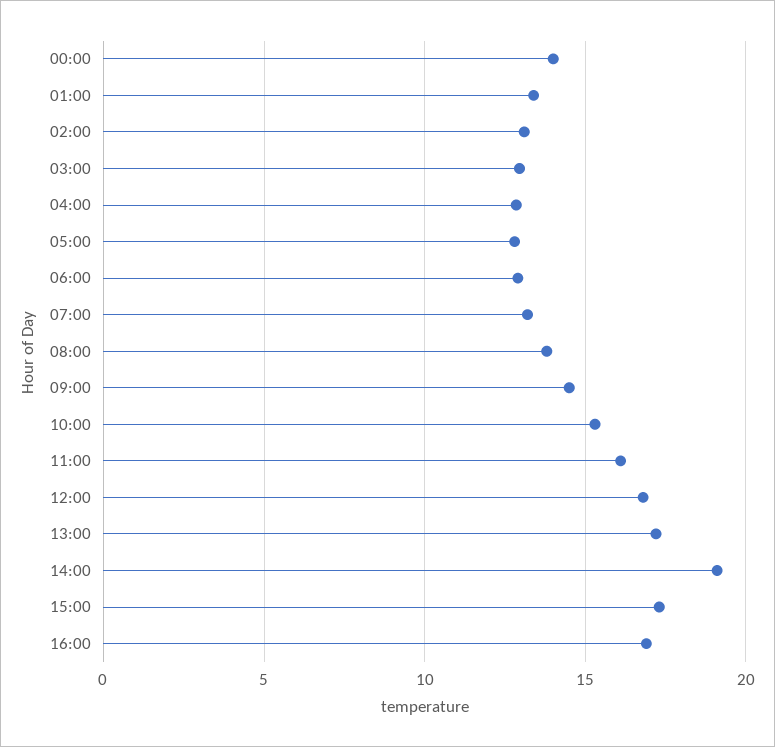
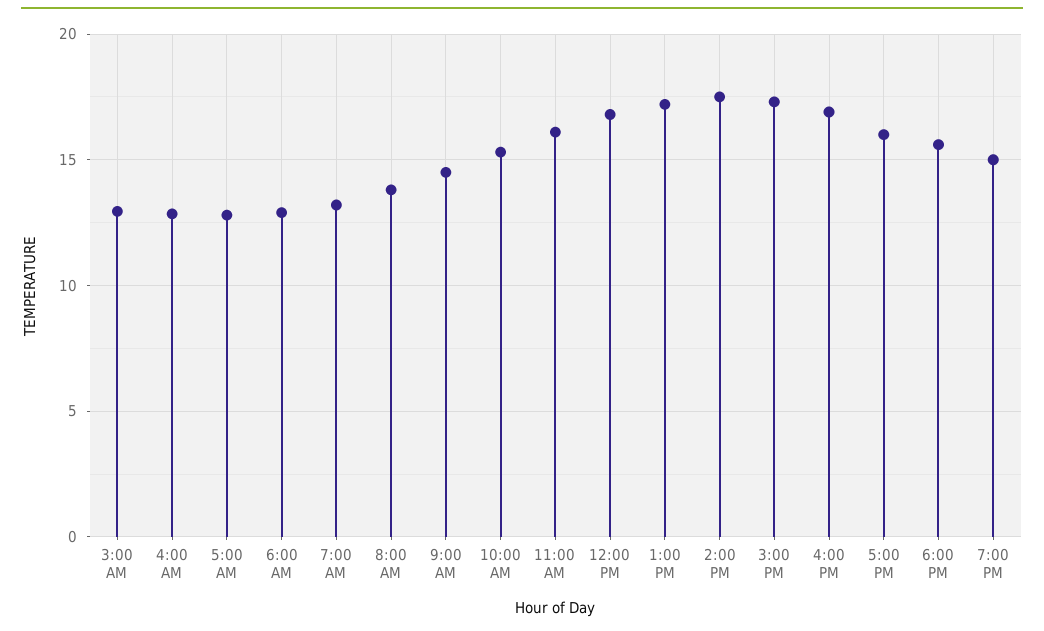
00:00: 14 -> none
01:00: 13.5 -> none
02:00: 13 -> none
14:00: 19 -> 17.5
5:00 PM: none -> 16
6:00 PM: none -> 15.5
7:00 PM: none -> 15

